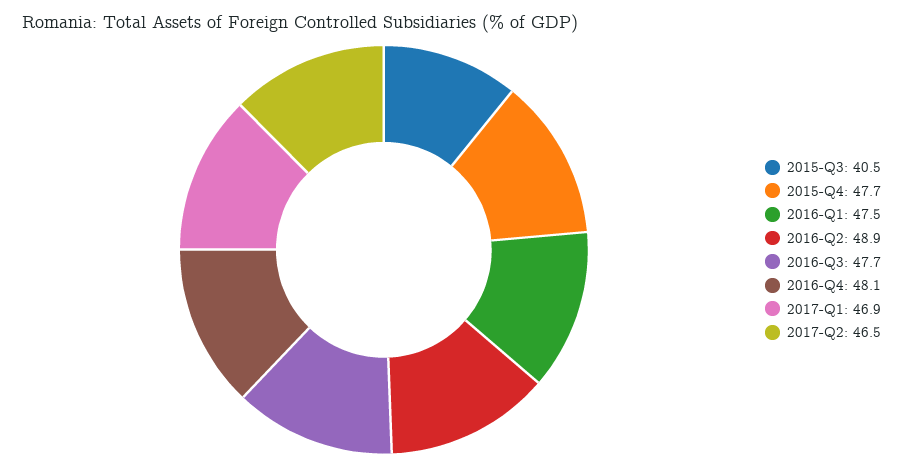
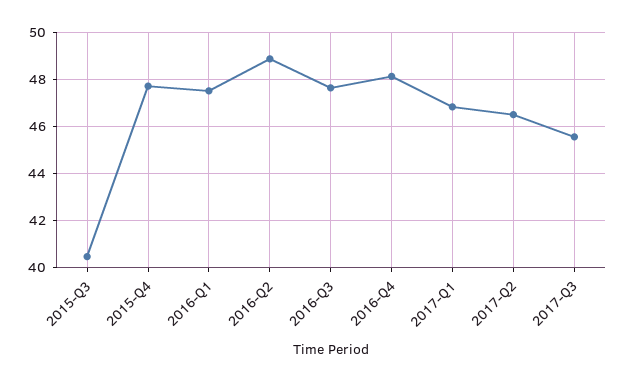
2017-Q3: none -> 45.5

